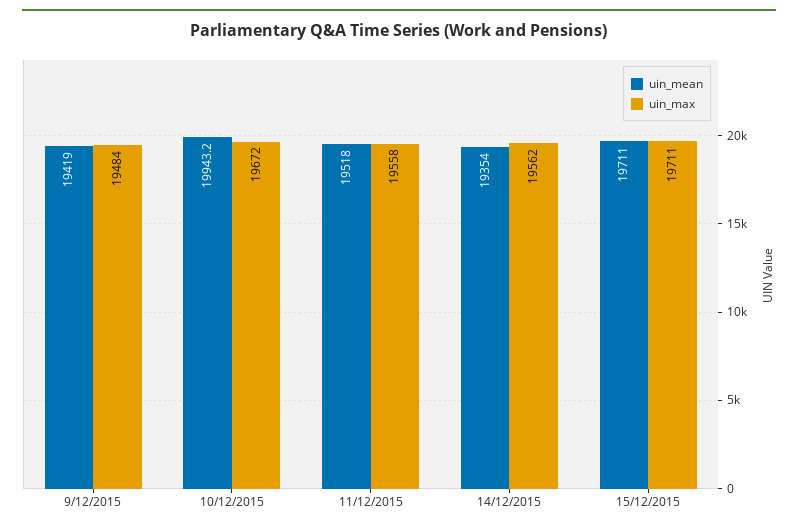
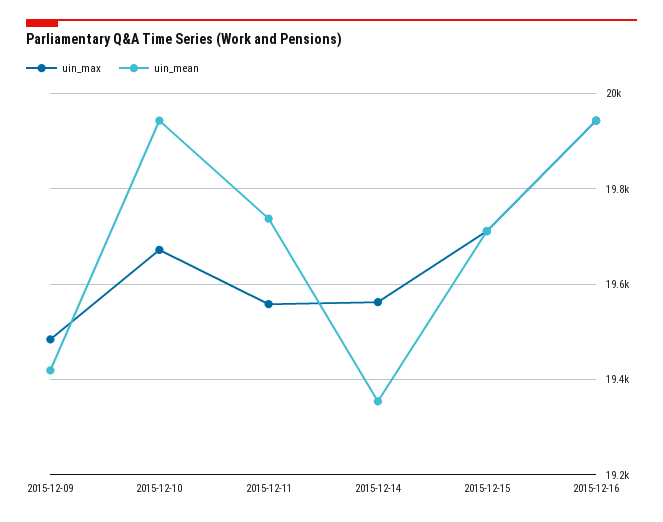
uin_mean, 11/12/2015: 19518 -> 19740
uin_max, 2015-12-16: none -> 19940
uin_mean, 2015-12-16: none -> 19940

